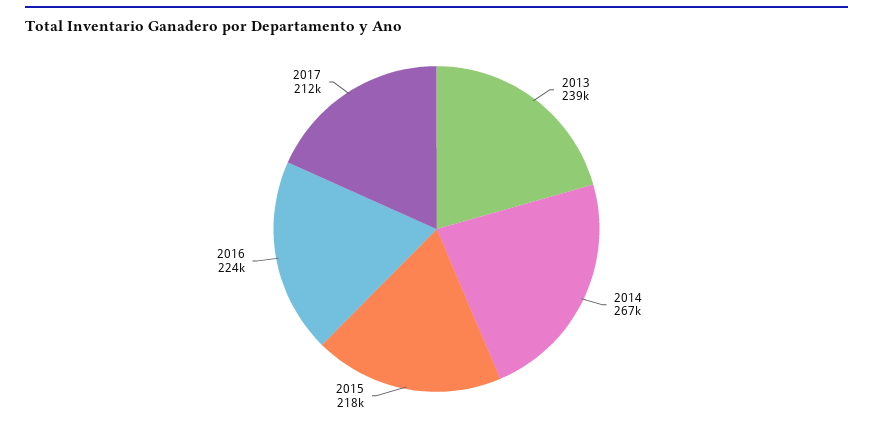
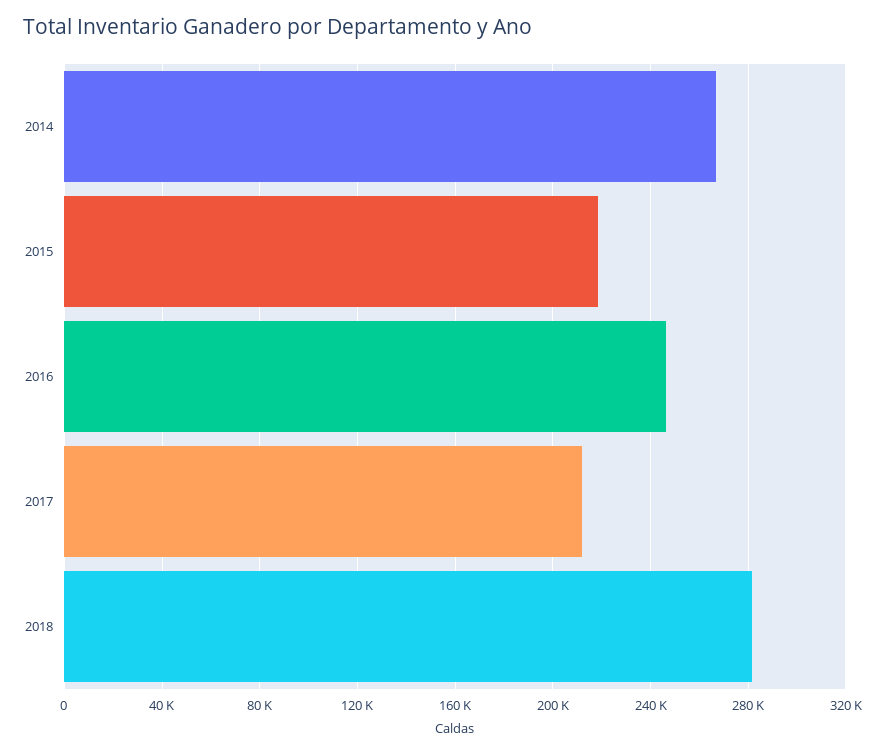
2013: 239000 -> none
2016: 224000 -> 245000
2018: none -> 280000

